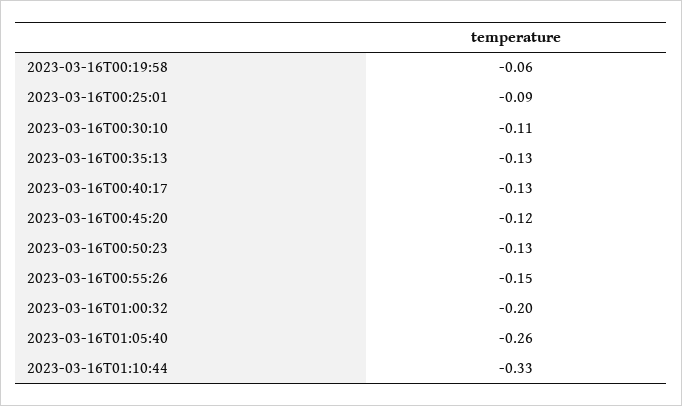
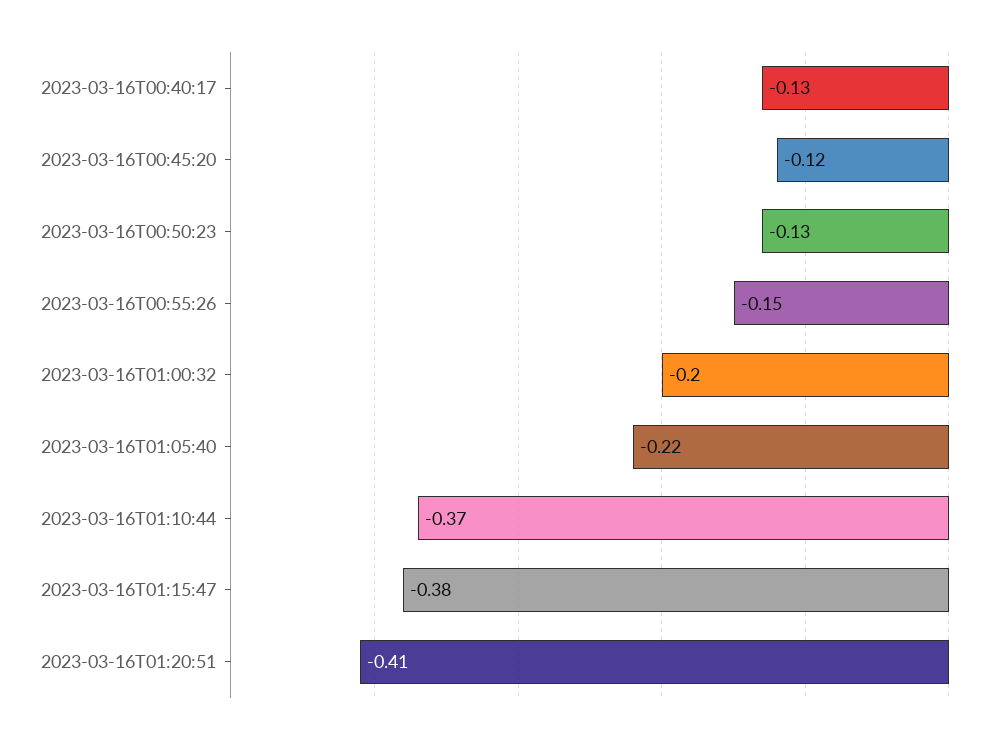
2023-03-16T00:19:58: -0.06 -> none
2023-03-16T00:25:01: -0.09 -> none
2023-03-16T00:30:10: -0.11 -> none
2023-03-16T00:35:13: -0.13 -> none
2023-03-16T01:05:40: -0.26 -> -0.22
2023-03-16T01:10:44: -0.33 -> -0.37
2023-03-16T01:15:47: none -> -0.38
2023-03-16T01:20:51: none -> -0.41

